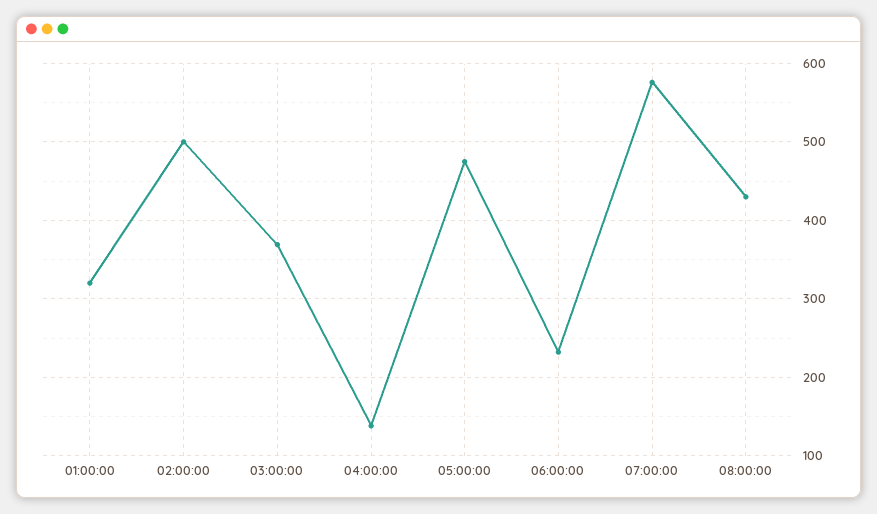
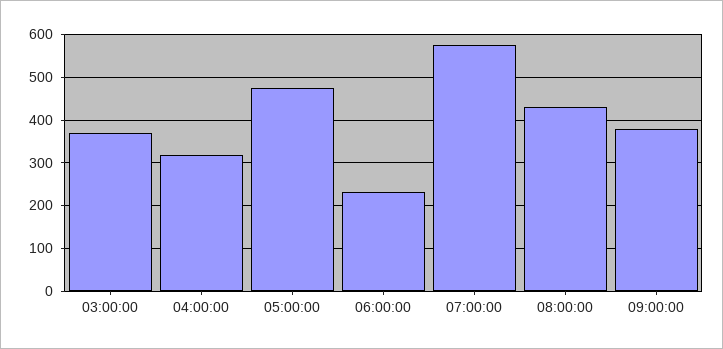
01:00:00: 320 -> none
02:00:00: 500 -> none
04:00:00: 140 -> 320
09:00:00: none -> 380

